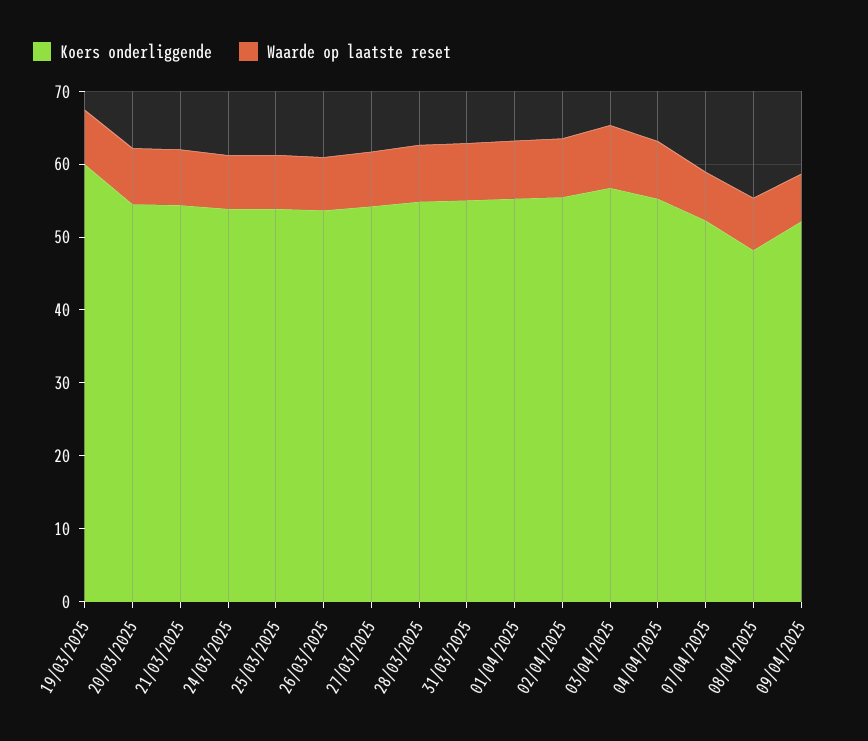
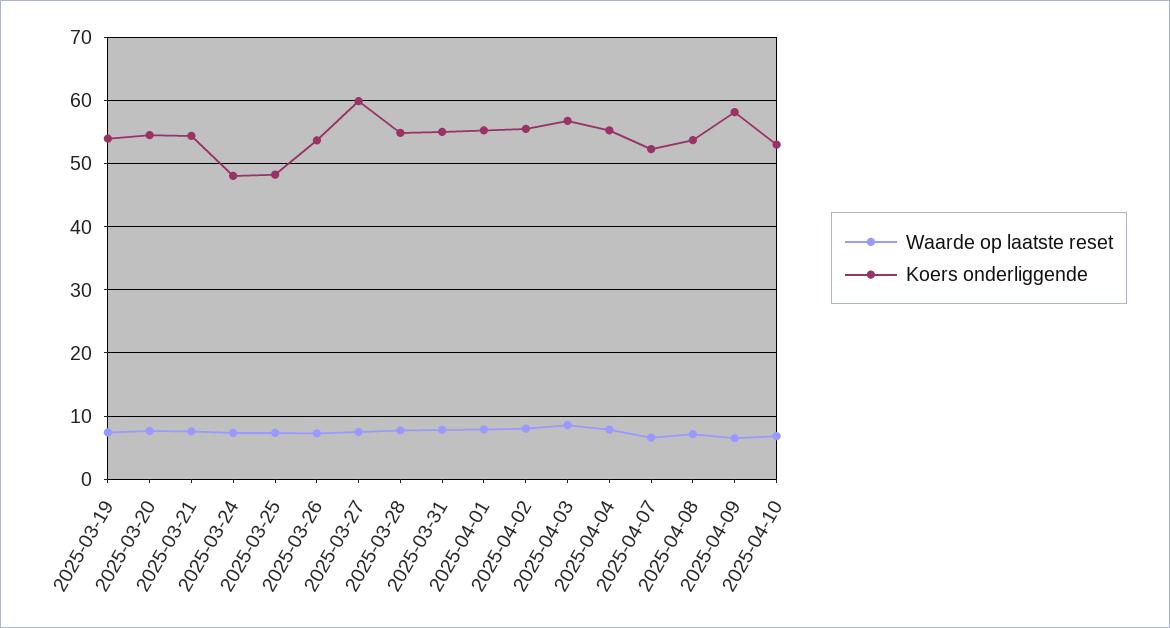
Koers onderliggende, 19/03/2025: 60 -> 54
Koers onderliggende, 24/03/2025: 54 -> 48
Koers onderliggende, 25/03/2025: 54 -> 48
Koers onderliggende, 27/03/2025: 54 -> 60
Koers onderliggende, 08/04/2025: 48 -> 54
Koers onderliggende, 09/04/2025: 52 -> 58
Waarde op laatste reset, 2025-04-10: none -> 7
Koers onderliggende, 2025-04-10: none -> 53

